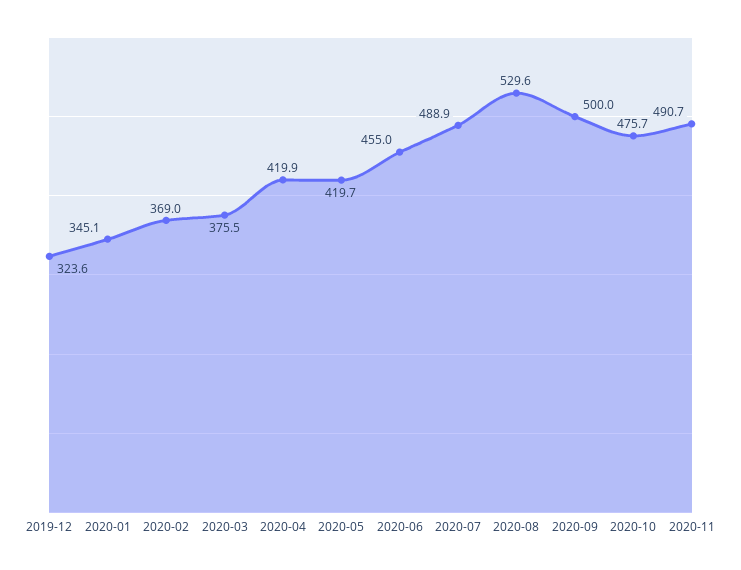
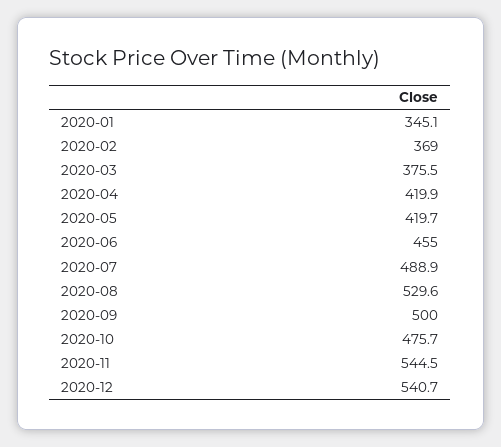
2019-12: 323.6 -> none
2020-11: 490.7 -> 544.5
2020-12: none -> 540.7

